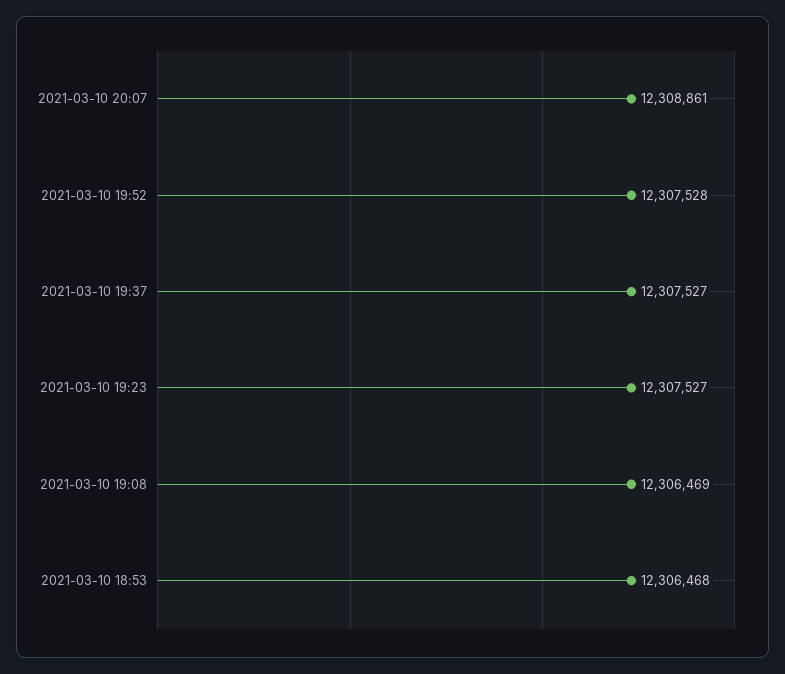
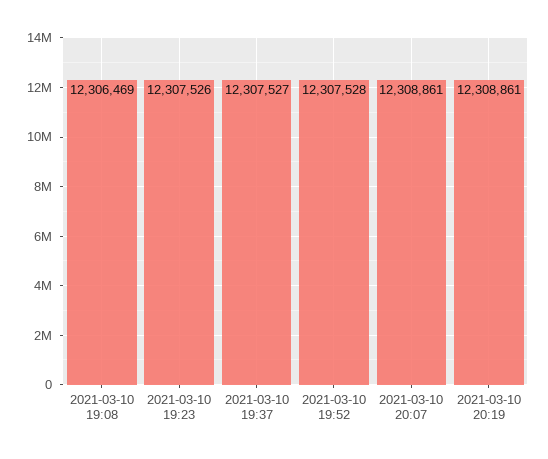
2021-03-10 19:23: 12307527 -> 12307526
2021-03-10 18:53: 12306468 -> none
2021-03-10 20:19: none -> 12308861

